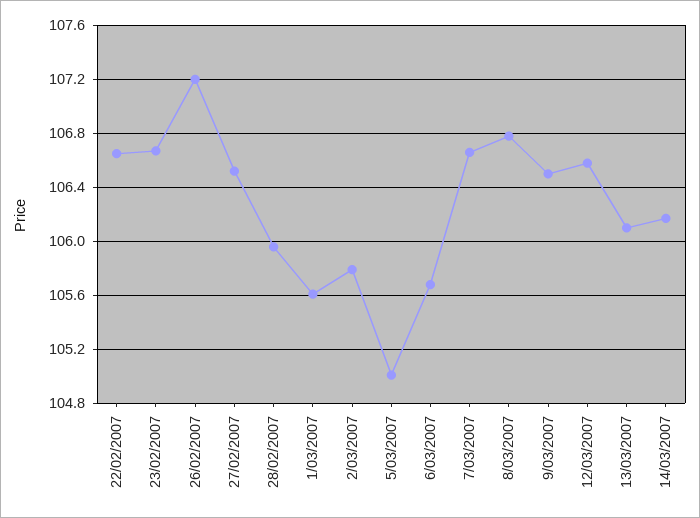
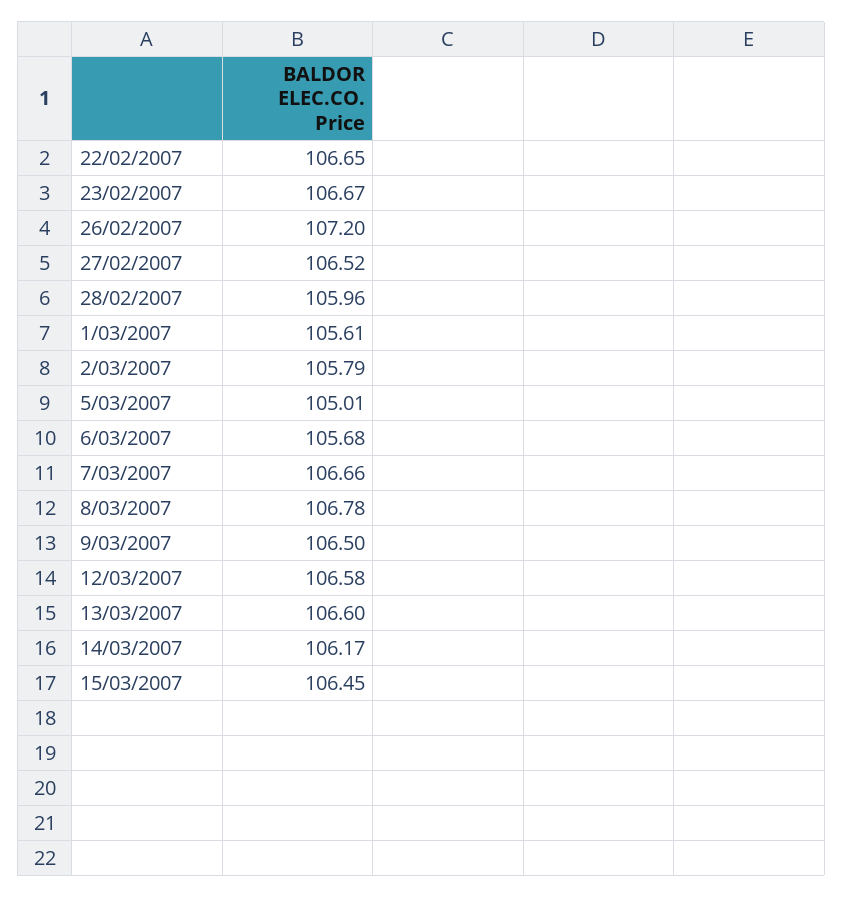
13/03/2007: 106.1 -> 106.6
15/03/2007: none -> 106.45

